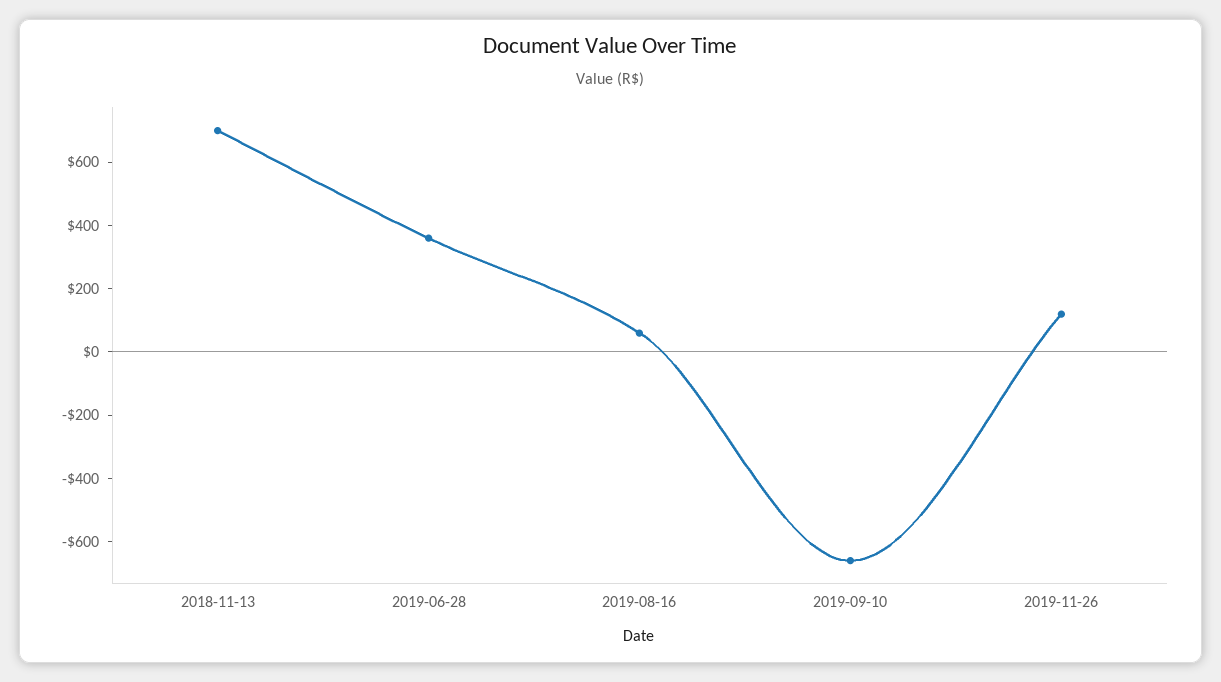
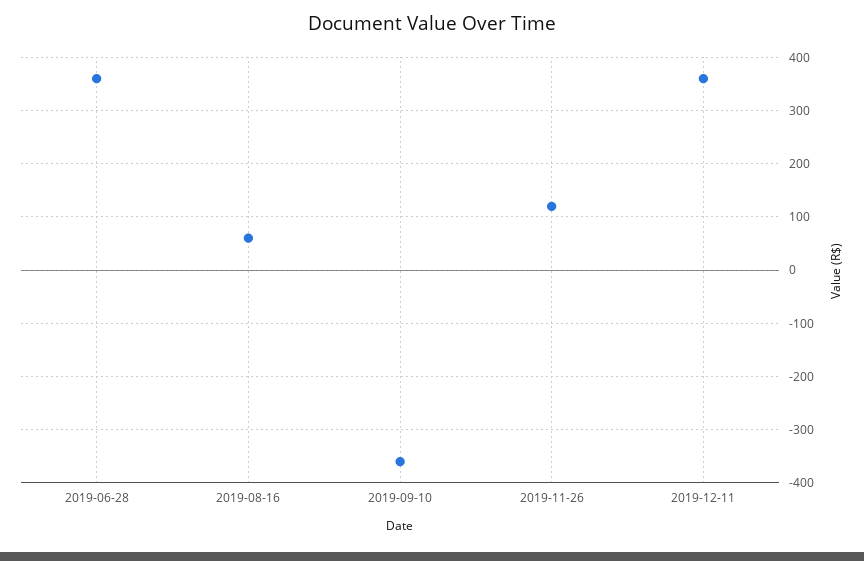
2018-11-13: 700 -> none
2019-09-10: -650 -> -360
2019-12-11: none -> 360

